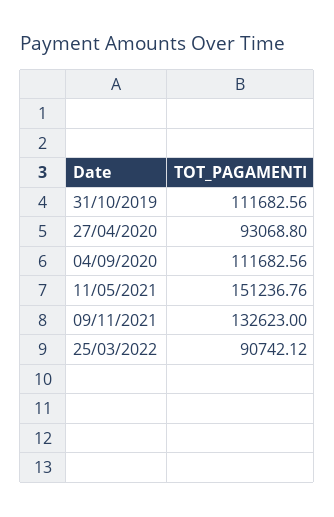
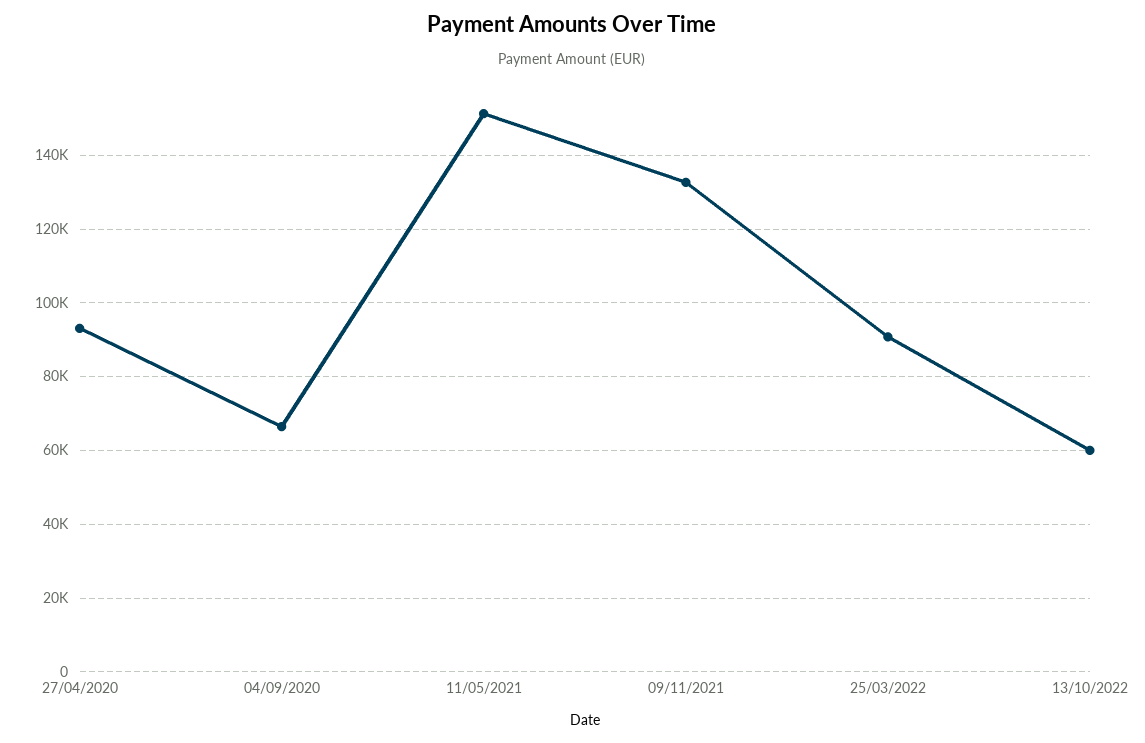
31/10/2019: 111682.56 -> none
04/09/2020: 111682.56 -> 66000
13/10/2022: none -> 60000

